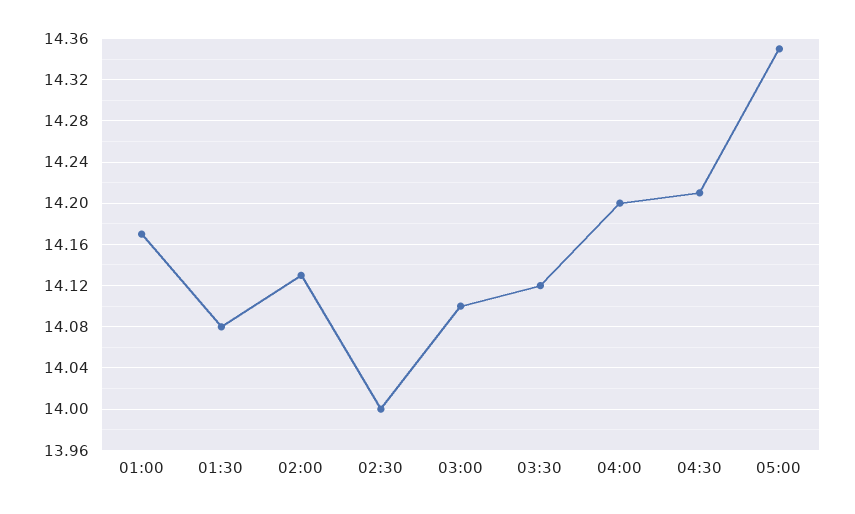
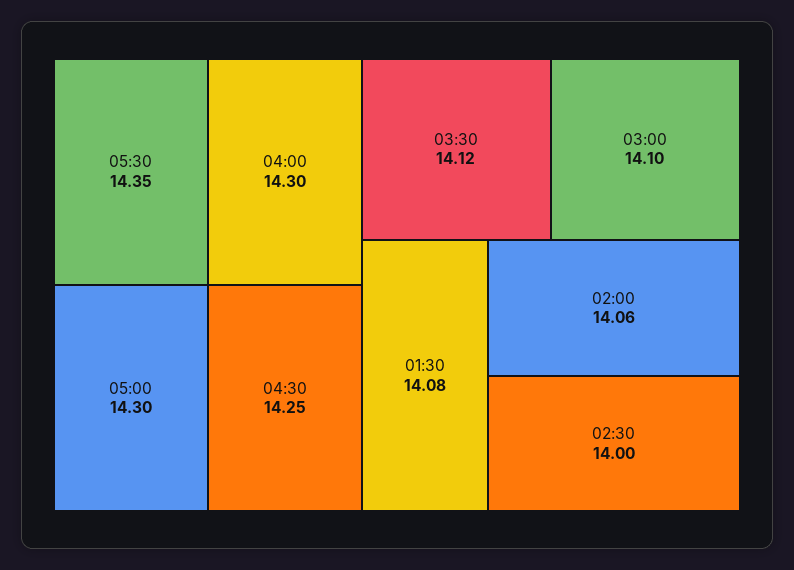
01:00: 14.17 -> none
02:00: 14.13 -> 14.06
04:00: 14.2 -> 14.3
04:30: 14.21 -> 14.25
05:00: 14.35 -> 14.3
05:30: none -> 14.35

